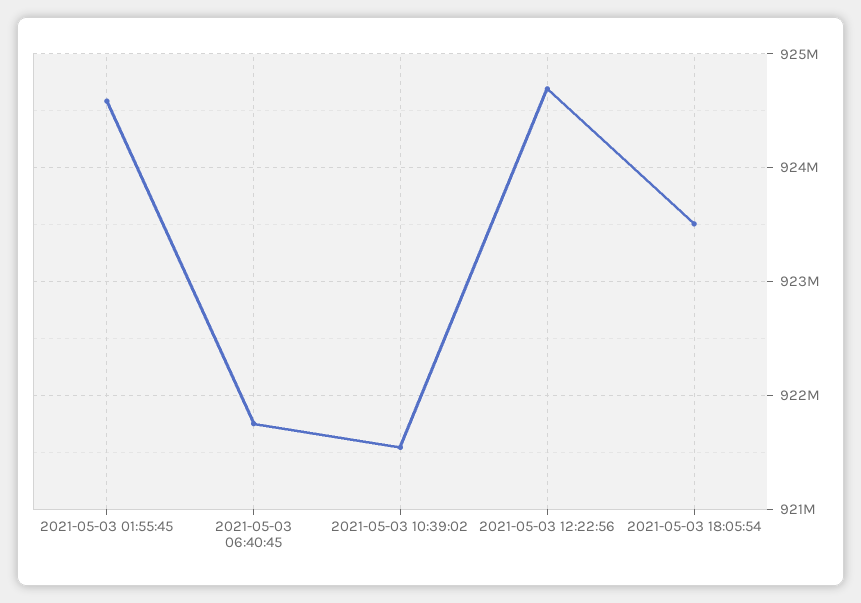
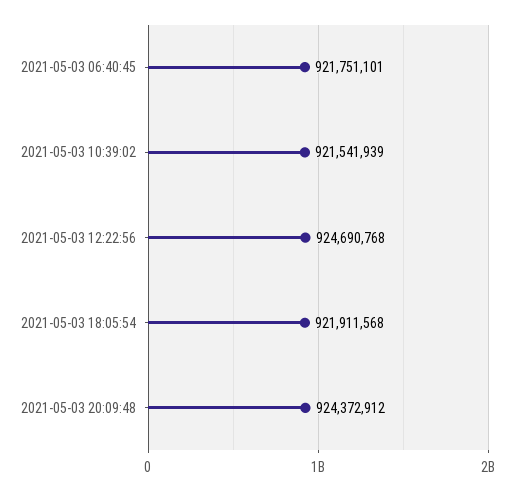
2021-05-03 01:55:45: 924600000 -> none
2021-05-03 18:05:54: 923500000 -> 921911568
2021-05-03 20:09:48: none -> 924372912

